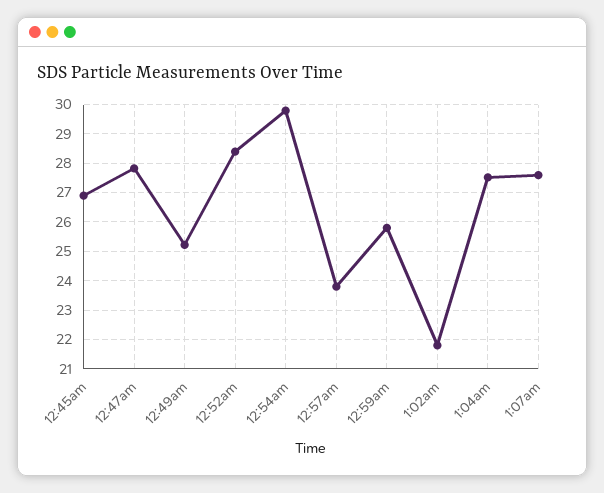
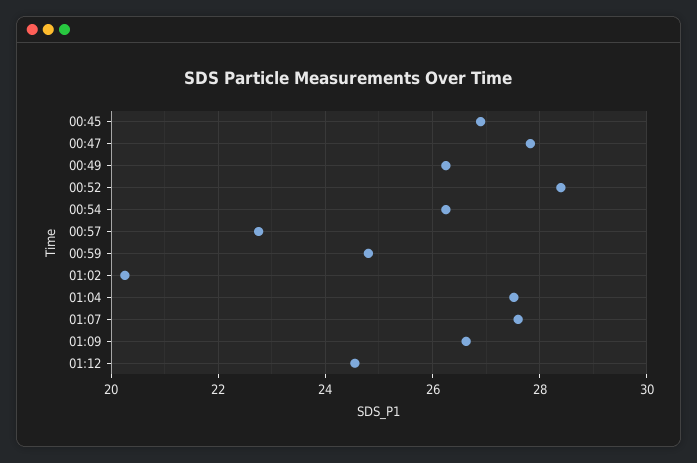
12:49am: 25.25 -> 26.2
12:54am: 29.75 -> 26.2
12:57am: 23.75 -> 22.8
12:59am: 25.75 -> 24.8
1:02am: 21.75 -> 20.2
01:09: none -> 26.6
01:12: none -> 24.6

